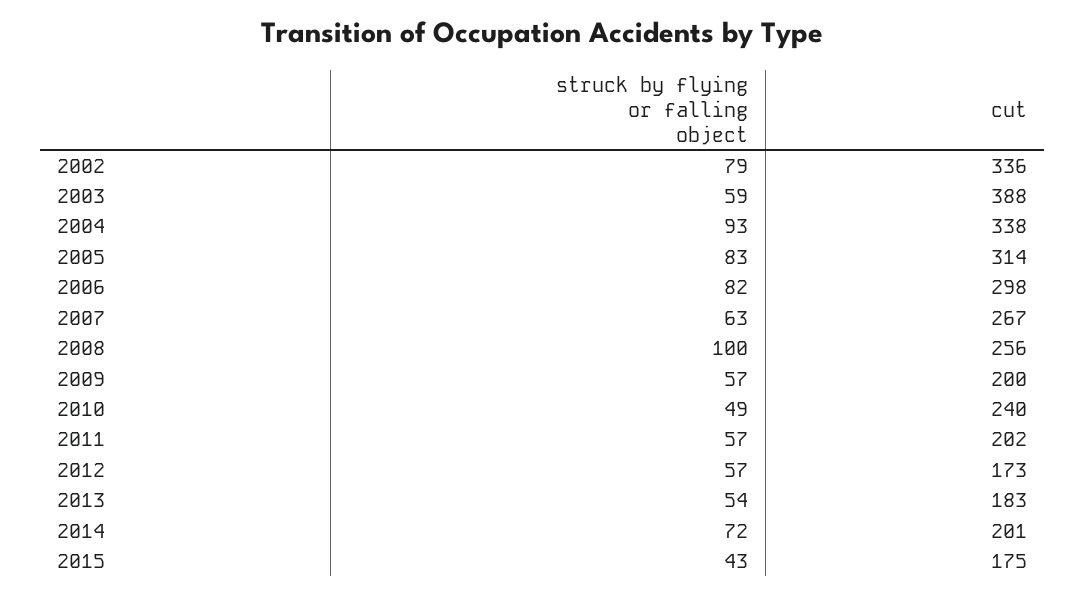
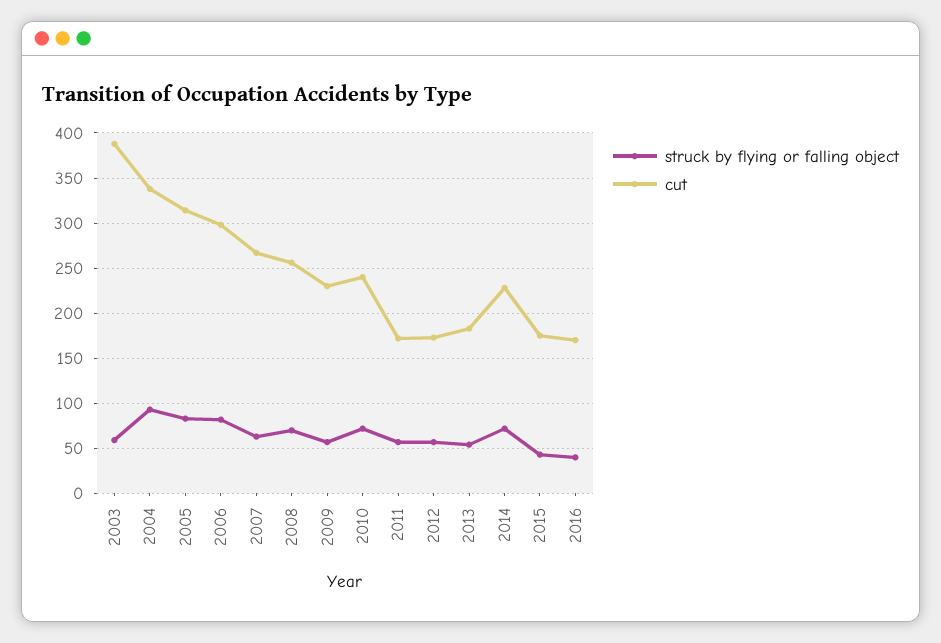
struck by flying or falling object, 2002: 79 -> none
cut, 2002: 336 -> none
struck by flying or falling object, 2008: 100 -> 70
cut, 2009: 200 -> 230
struck by flying or falling object, 2010: 49 -> 70
cut, 2011: 202 -> 170
cut, 2014: 201 -> 230
struck by flying or falling object, 2016: none -> 40
cut, 2016: none -> 170

